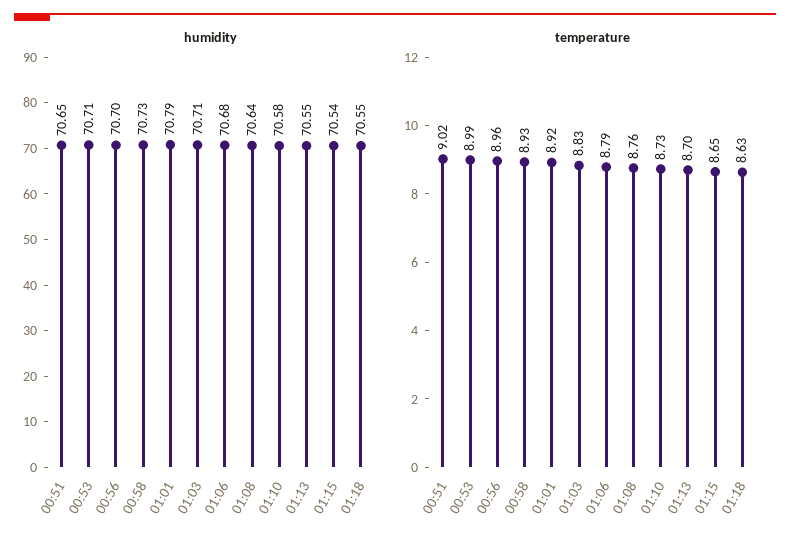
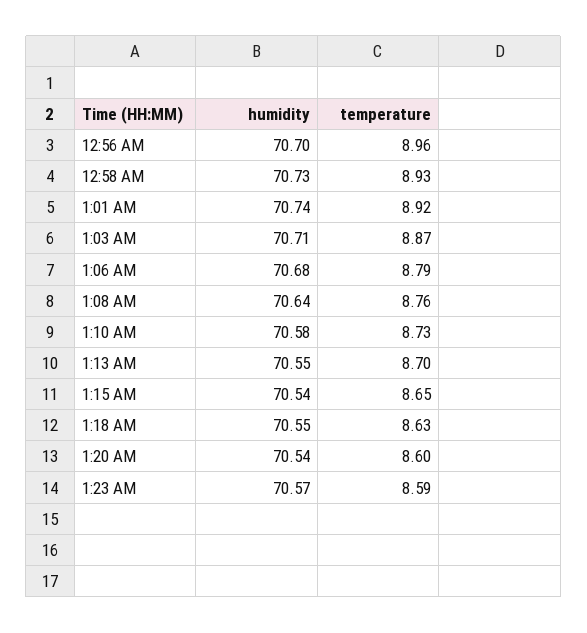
humidity, 00:51: 70.65 -> none
humidity, 00:53: 70.71 -> none
humidity, 01:01: 70.79 -> 70.74
temperature, 00:51: 9.02 -> none
temperature, 00:53: 8.99 -> none
temperature, 01:03: 8.83 -> 8.87
humidity, 1:20 AM: none -> 70.54
temperature, 1:20 AM: none -> 8.6
humidity, 1:23 AM: none -> 70.57
temperature, 1:23 AM: none -> 8.59

